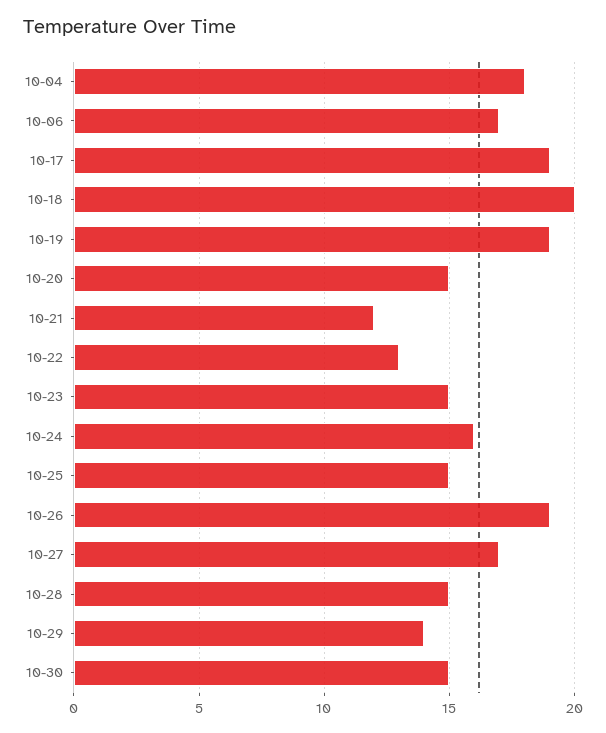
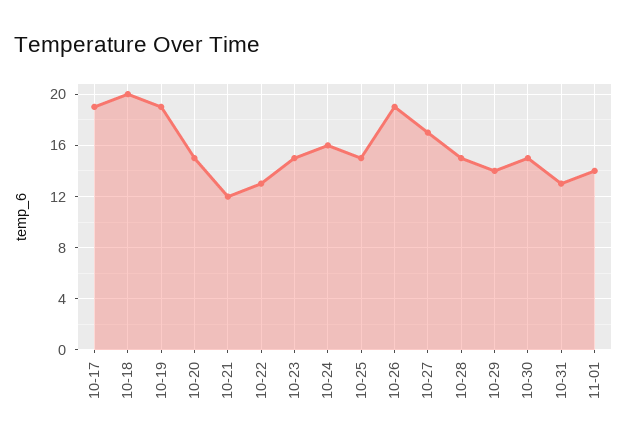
10-04: 18 -> none
10-06: 17 -> none
10-31: none -> 13
11-01: none -> 14

